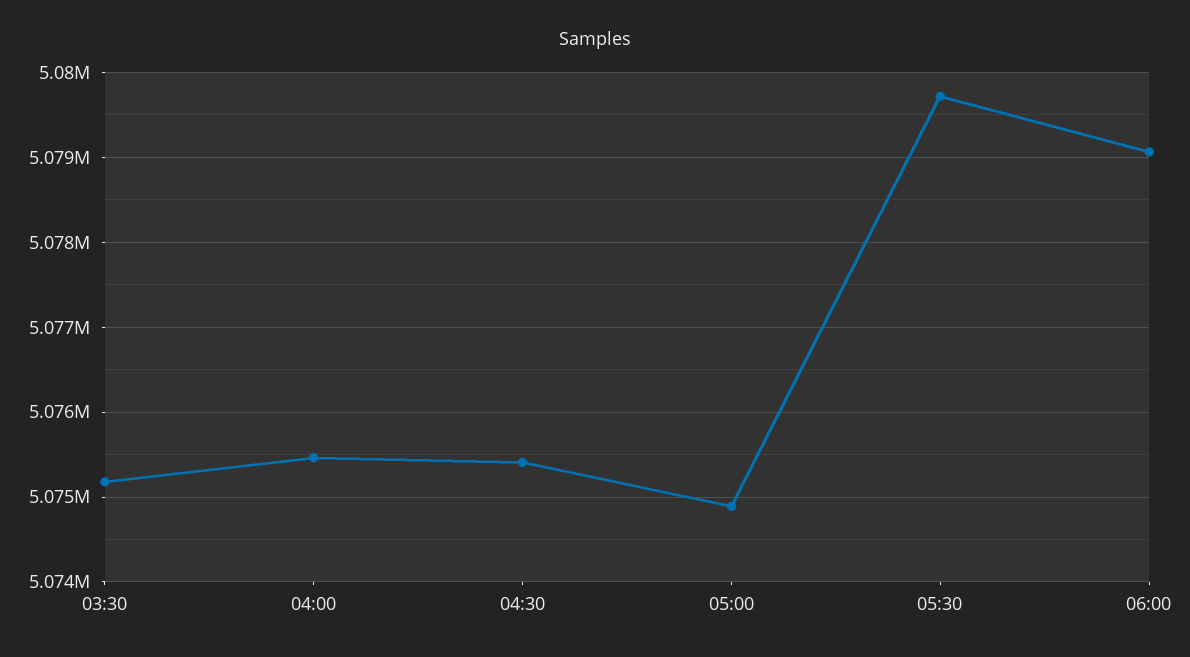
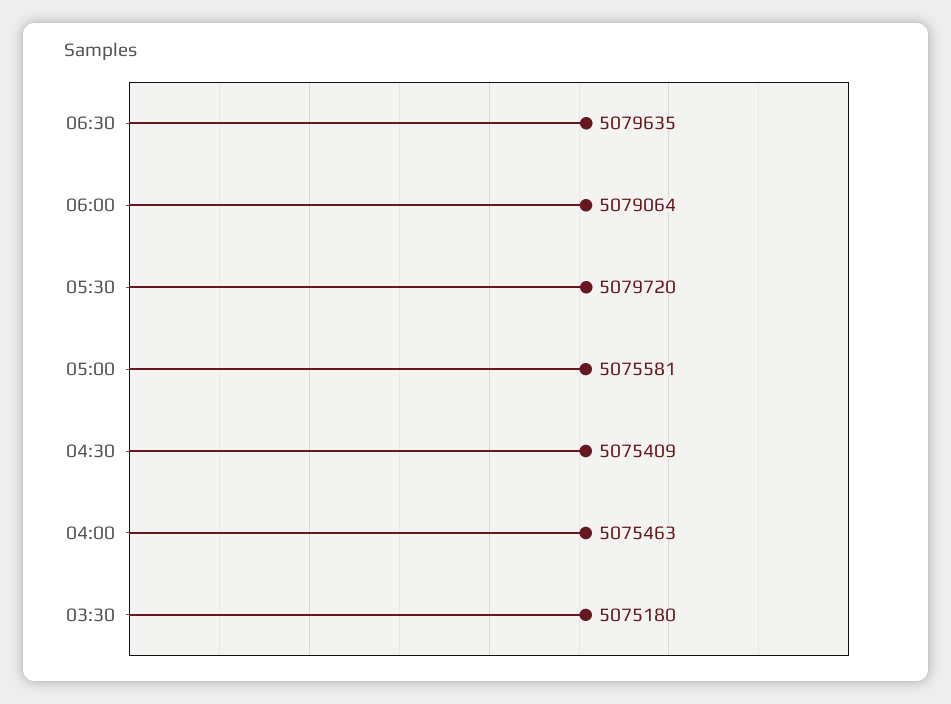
05:00: 5074900 -> 5075581
06:30: none -> 5079635

